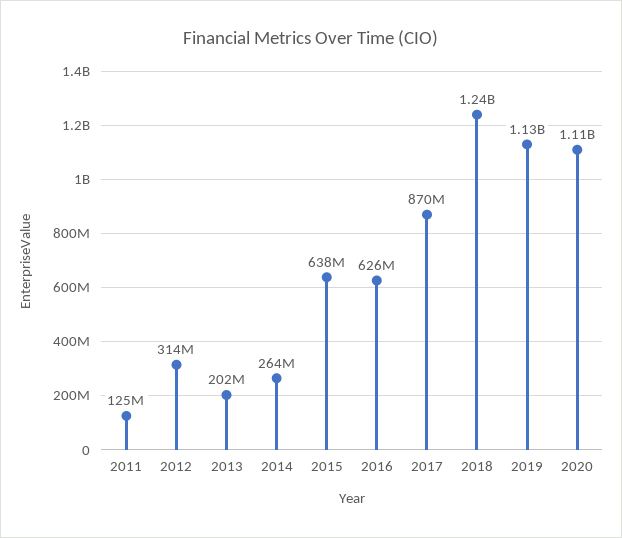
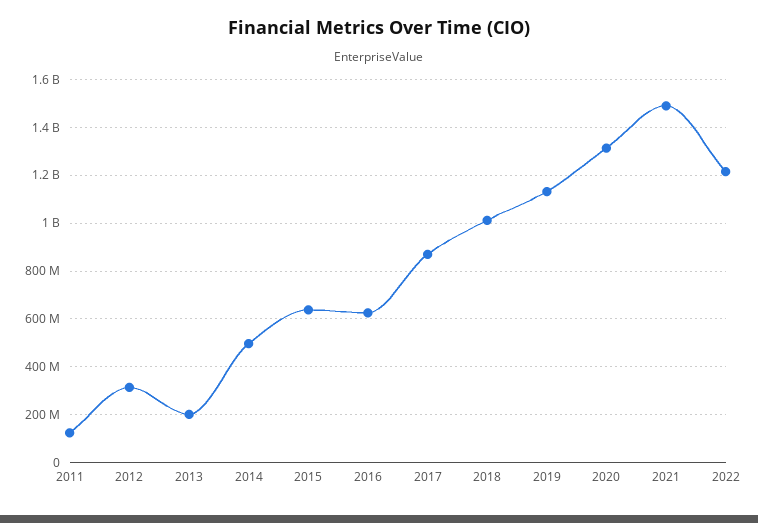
2014: 264000000 -> 500000000
2018: 1240000000 -> 1000000000
2020: 1110000000 -> 1300000000
2021: none -> 1500000000
2022: none -> 1200000000

